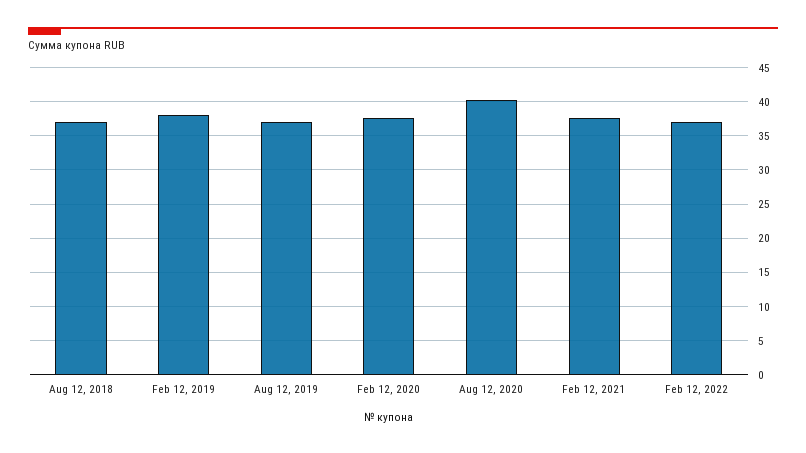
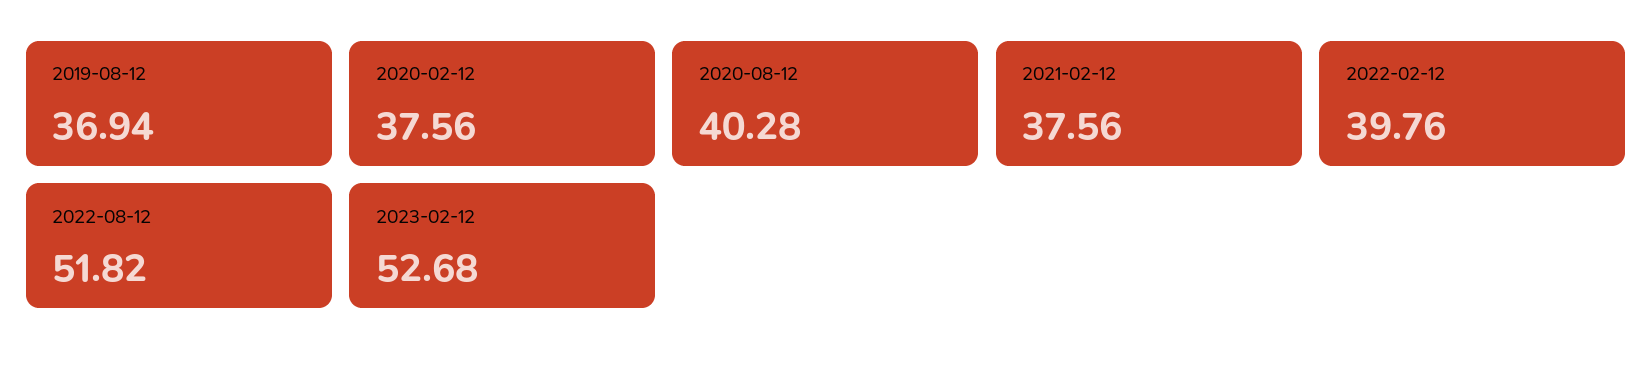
Aug 12, 2018: 37 -> none
Feb 12, 2019: 38 -> none
Feb 12, 2022: 37 -> 39.76
2022-08-12: none -> 51.82
2023-02-12: none -> 52.68

